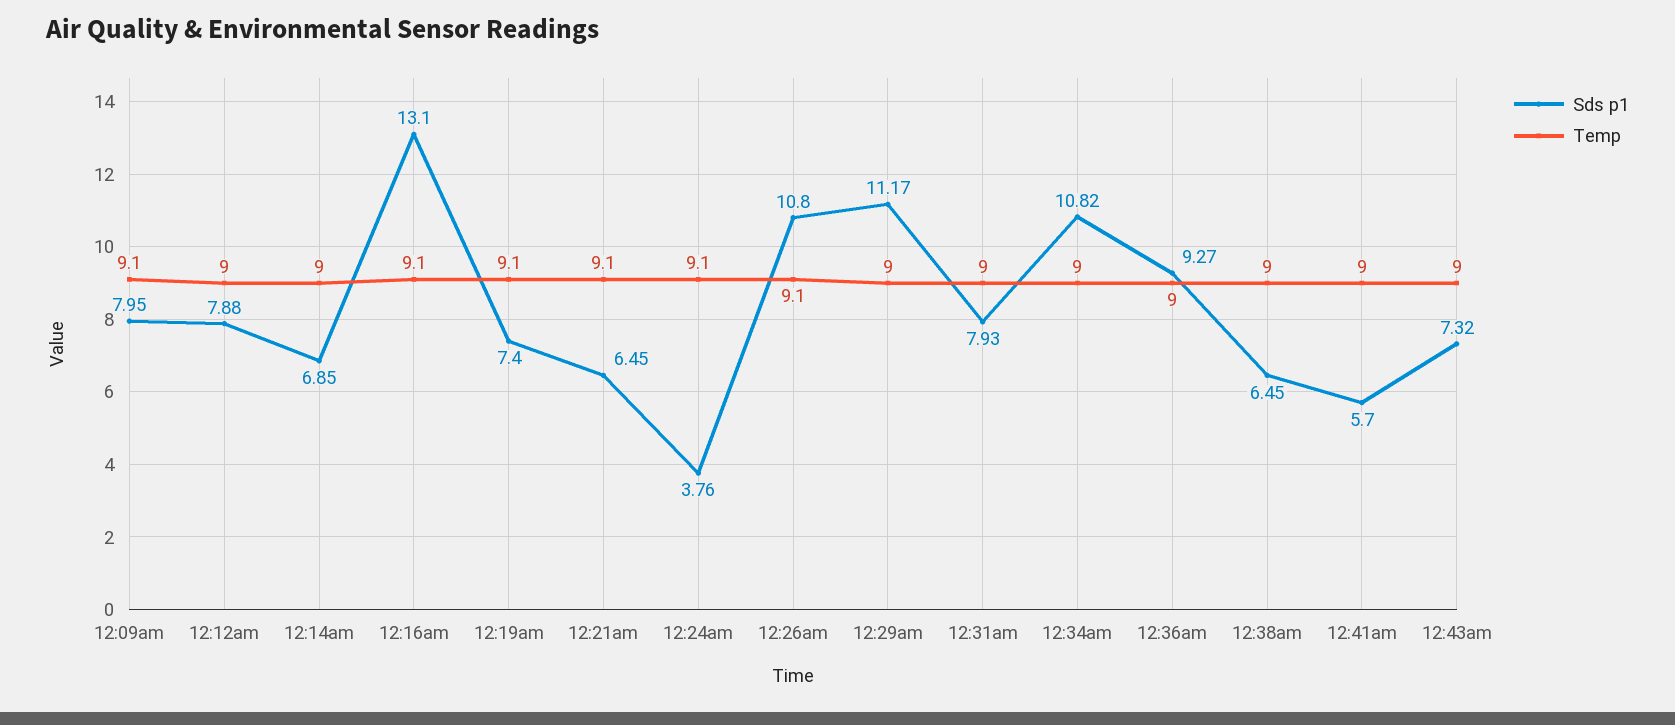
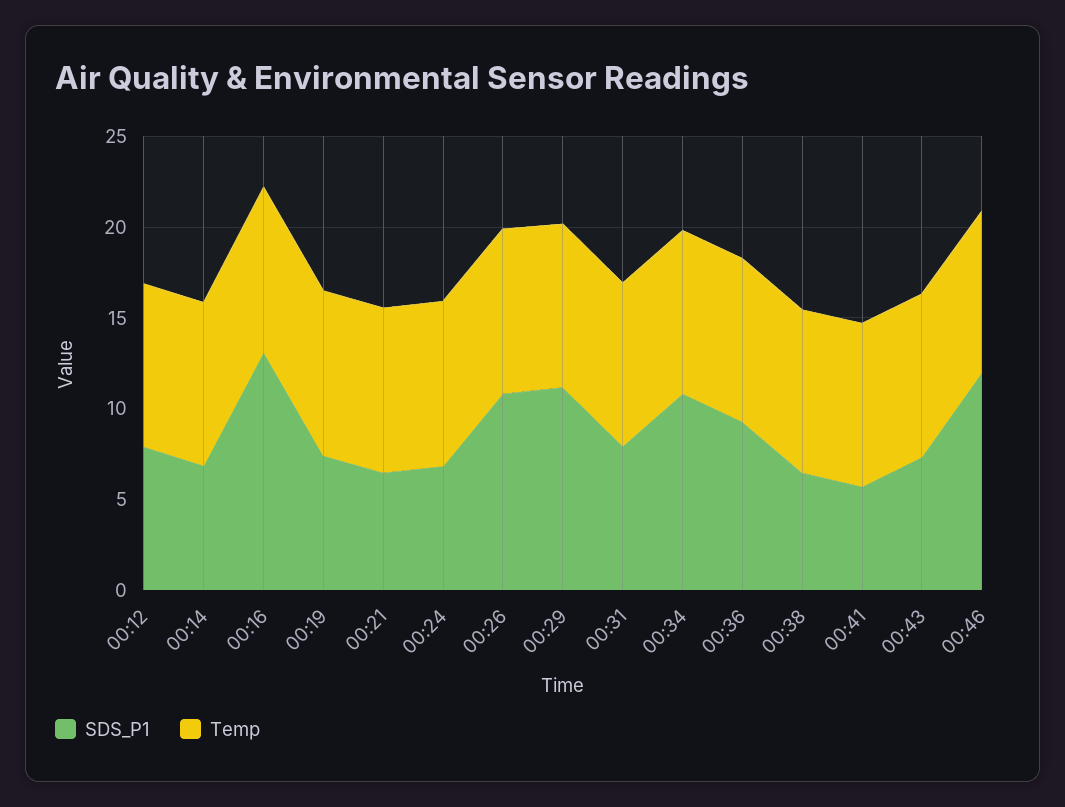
Sds p1, 12:09am: 7.95 -> none
Temp, 12:09am: 9.1 -> none
Sds p1, 12:24am: 3.76 -> 7
Sds p1, 00:46: none -> 12
Temp, 00:46: none -> 9

